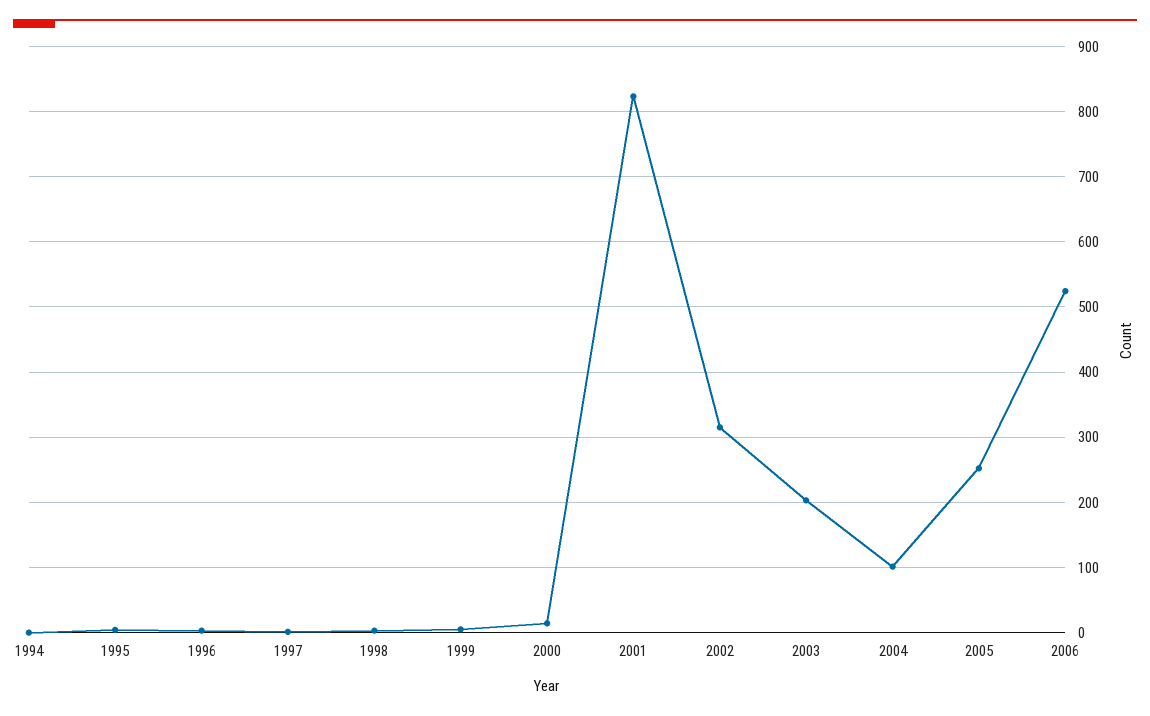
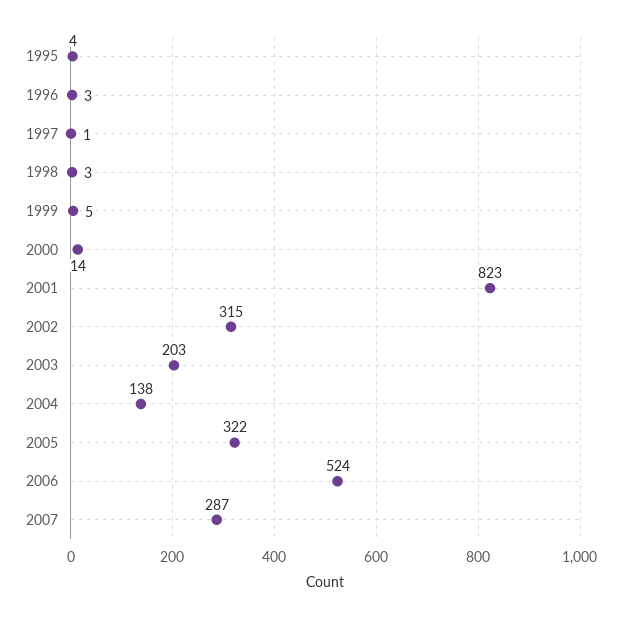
1994: 0 -> none
2004: 100 -> 138
2005: 250 -> 322
2007: none -> 287

